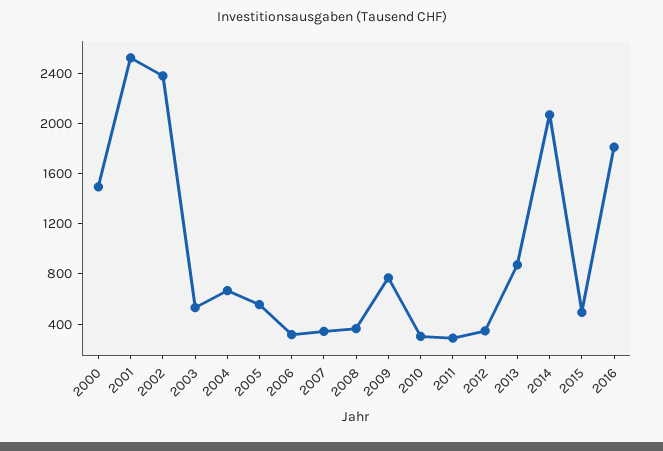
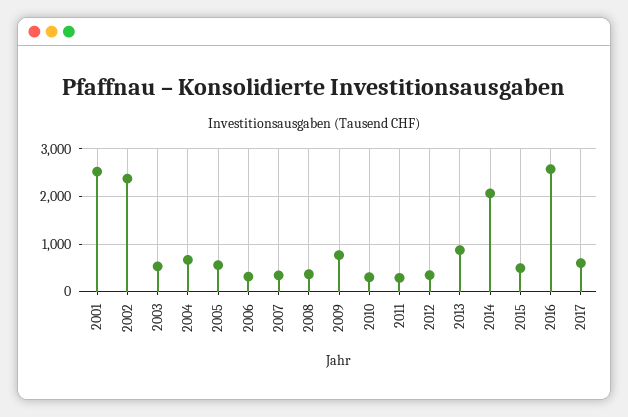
2000: 1500 -> none
2016: 1800 -> 2600
2017: none -> 600

